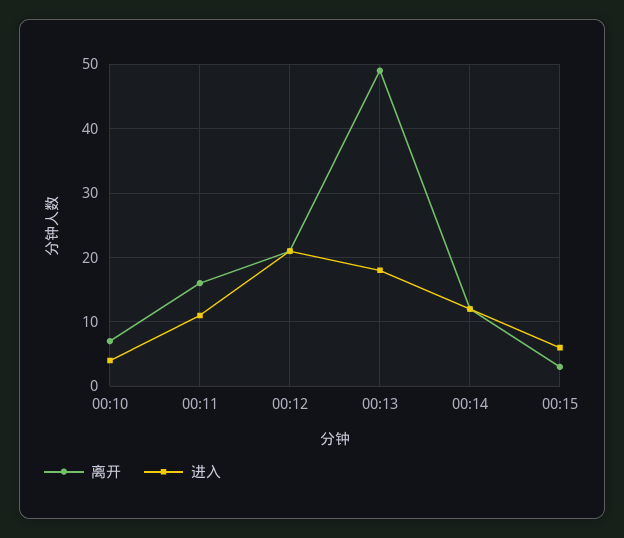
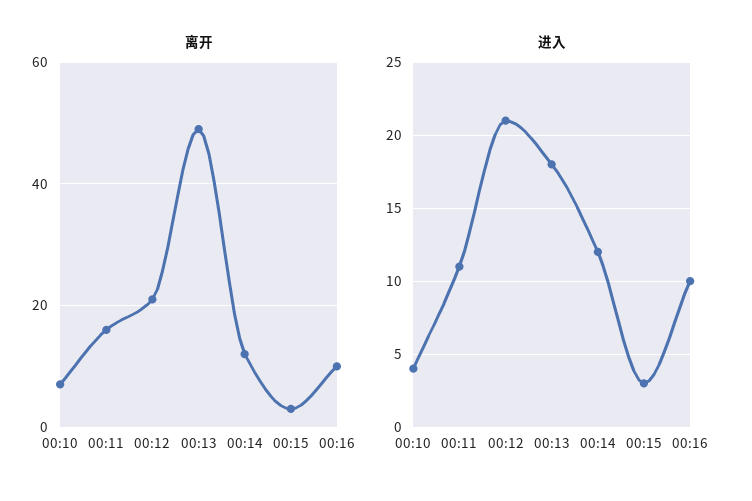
进入, 00:15: 6 -> 3
离开, 00:16: none -> 10
进入, 00:16: none -> 10

